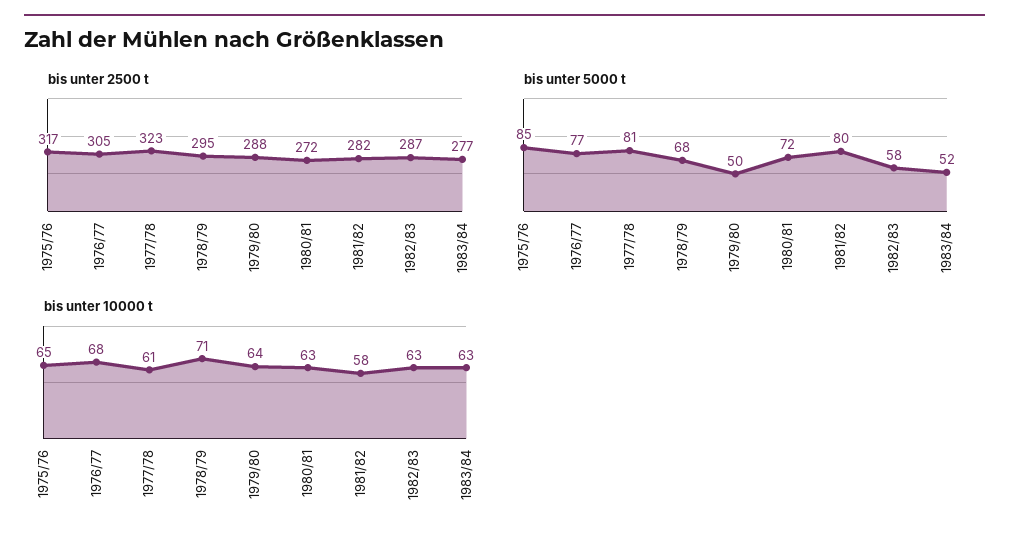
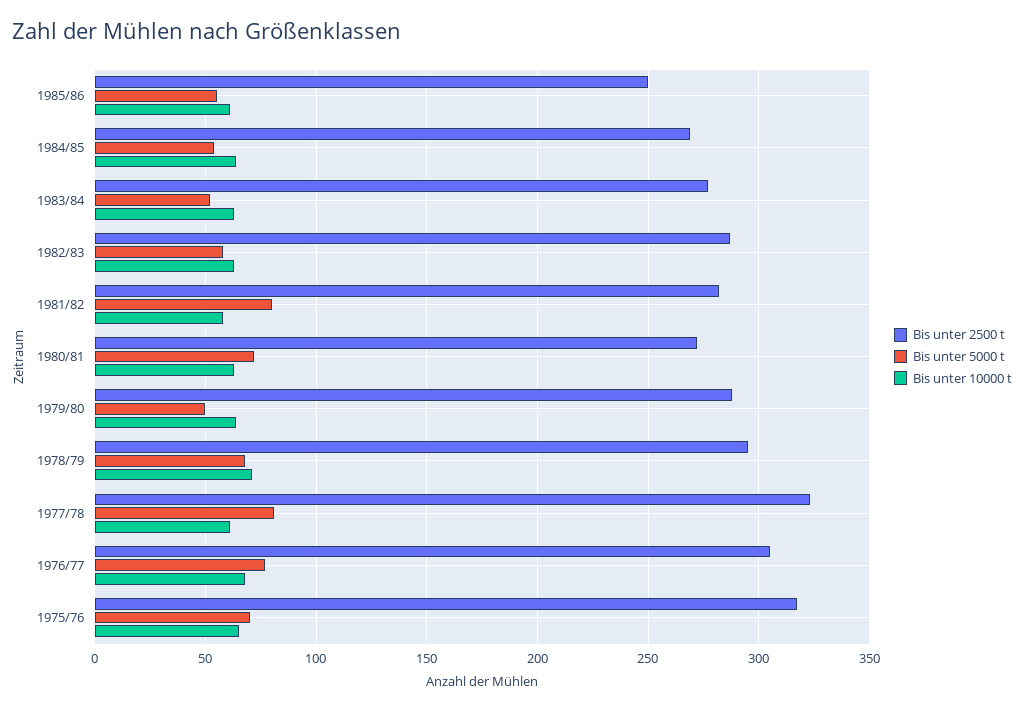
bis unter 5000 t, 1975/76: 85 -> 70
bis unter 2500 t, 1985/86: none -> 250
bis unter 5000 t, 1985/86: none -> 55
bis unter 10000 t, 1985/86: none -> 60
bis unter 2500 t, 1984/85: none -> 270
bis unter 5000 t, 1984/85: none -> 55
bis unter 10000 t, 1984/85: none -> 65

